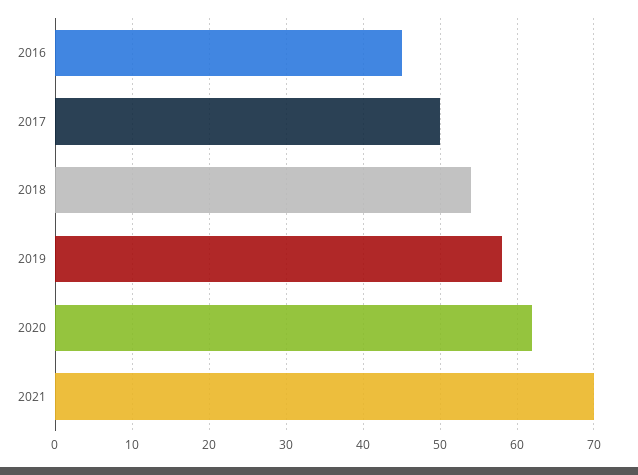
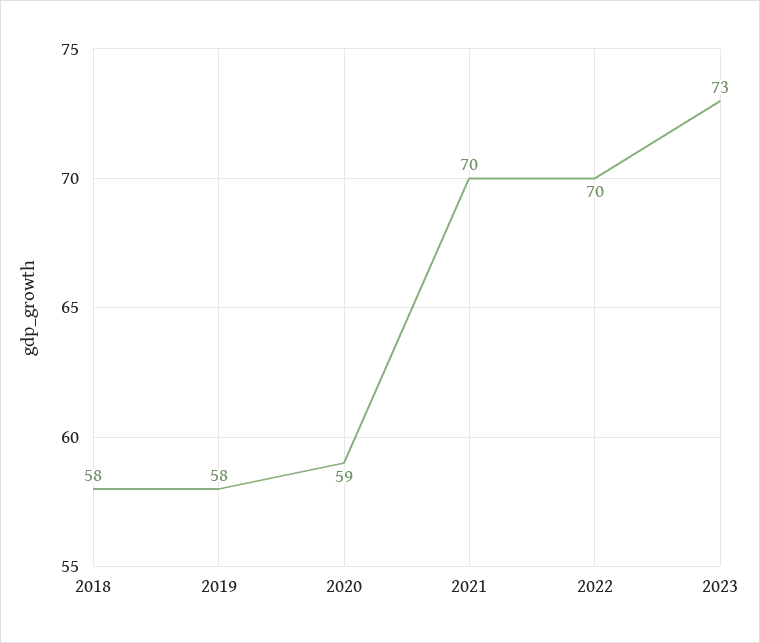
2016: 45 -> none
2017: 50 -> none
2018: 54 -> 58
2020: 62 -> 59
2022: none -> 70
2023: none -> 73

